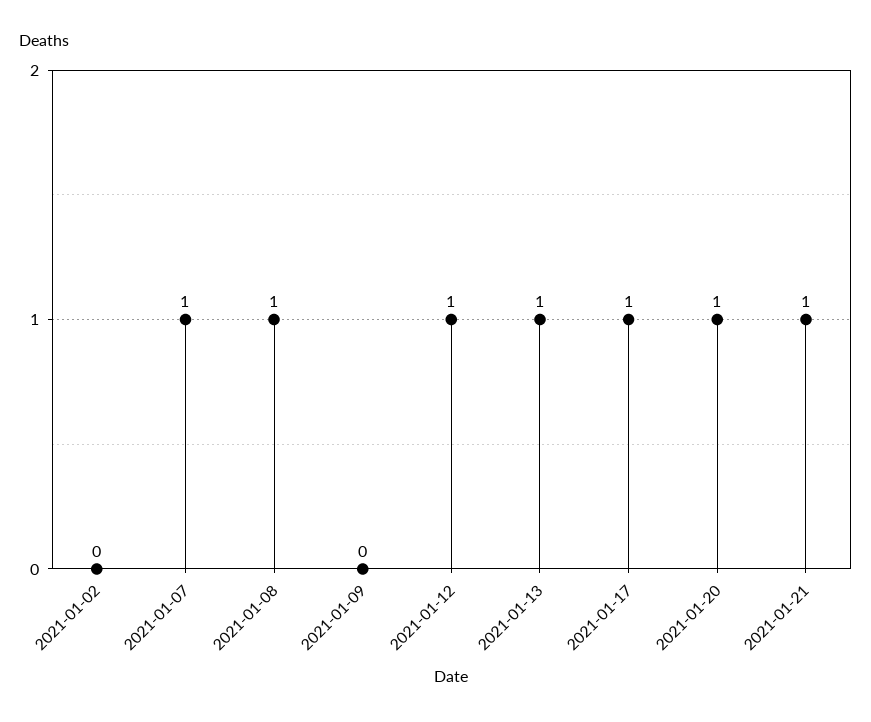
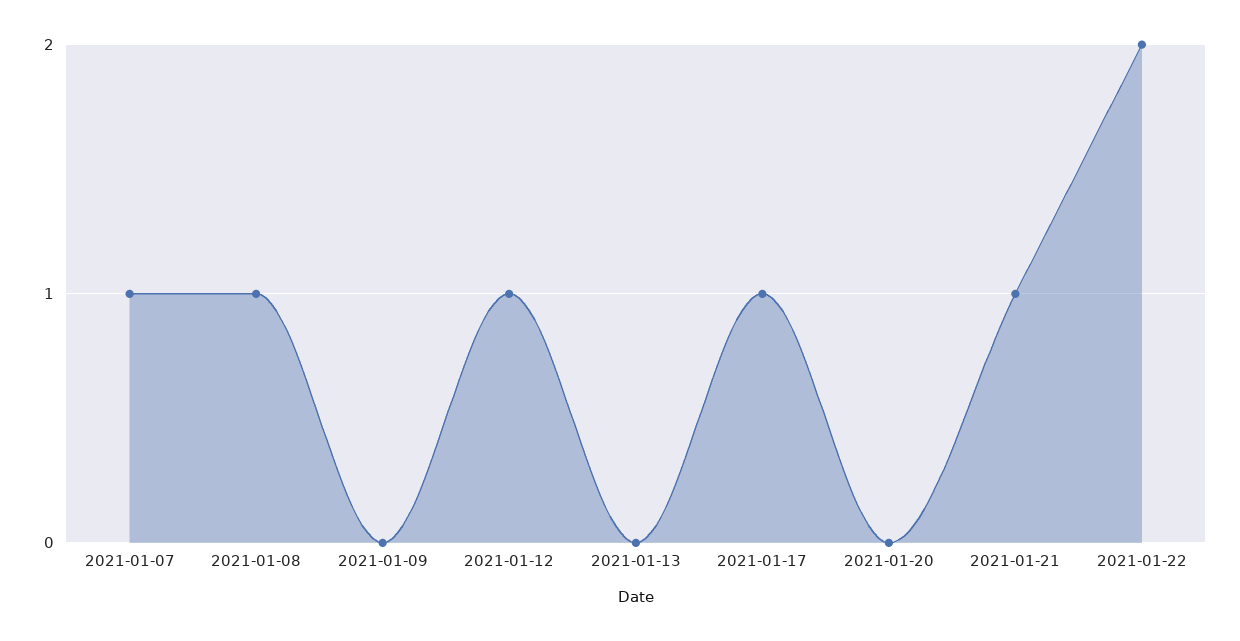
2021-01-02: 0 -> none
2021-01-13: 1 -> 0
2021-01-20: 1 -> 0
2021-01-22: none -> 2

